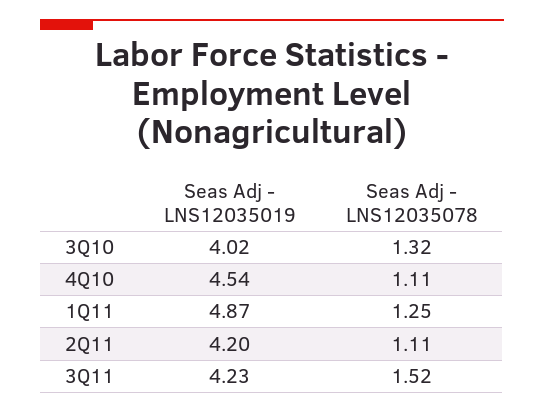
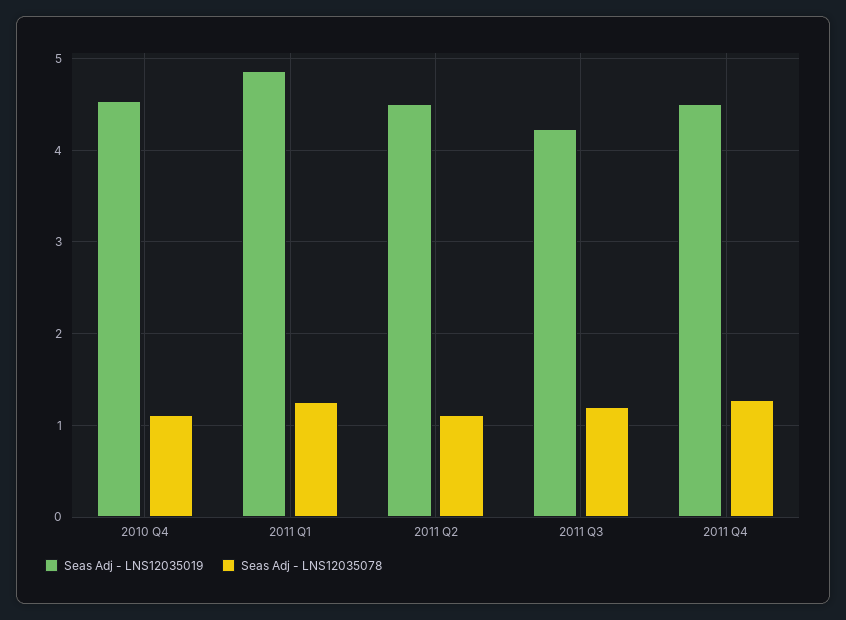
Seas Adj - LNS12035019, 3Q10: 4.02 -> none
Seas Adj - LNS12035078, 3Q10: 1.32 -> none
Seas Adj - LNS12035019, 2Q11: 4.2 -> 4.5
Seas Adj - LNS12035078, 3Q11: 1.52 -> 1.2
Seas Adj - LNS12035019, 2011 Q4: none -> 4.5
Seas Adj - LNS12035078, 2011 Q4: none -> 1.3

